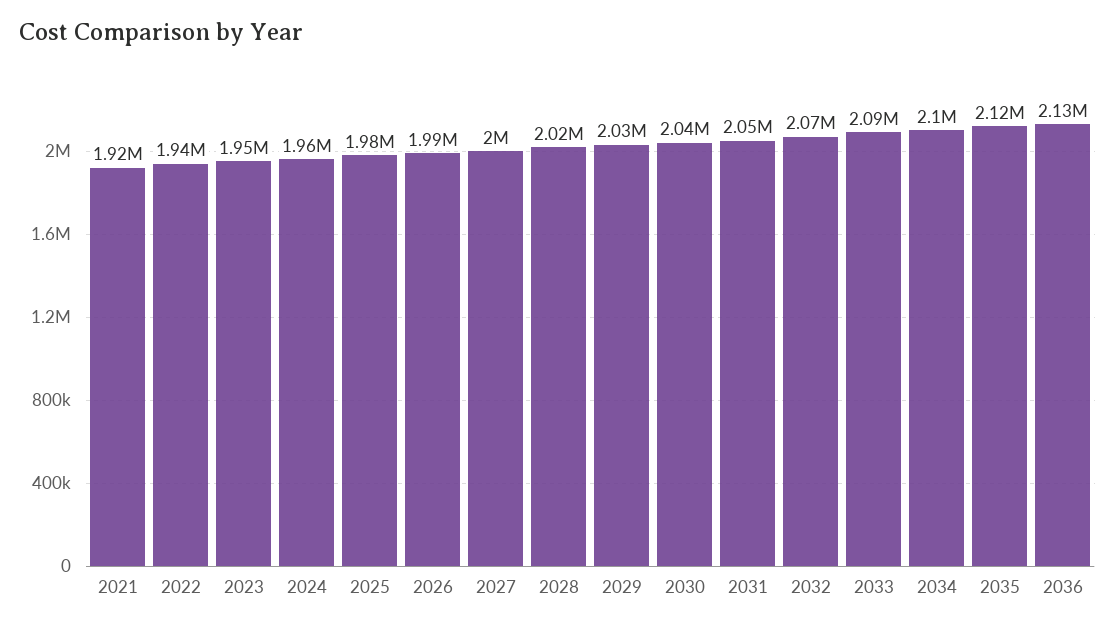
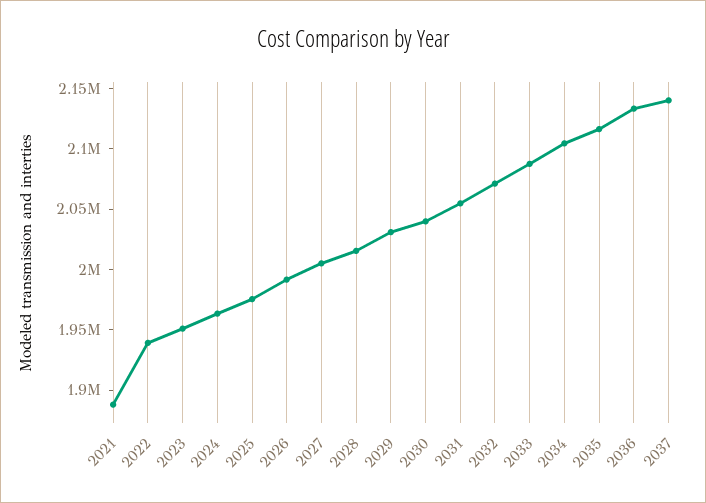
2021: 1920000 -> 1890000
2037: none -> 2140000

